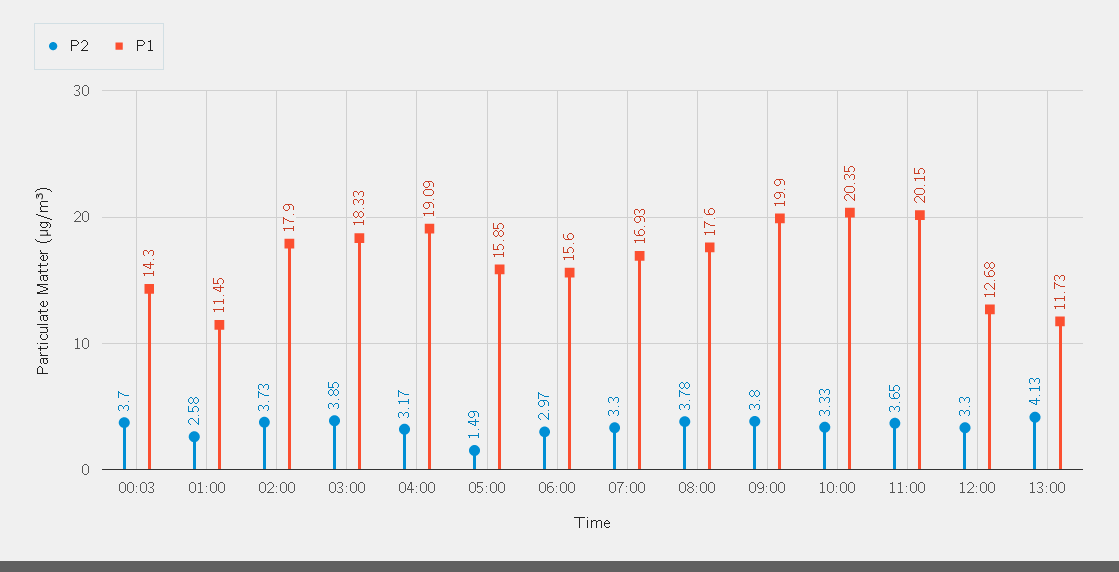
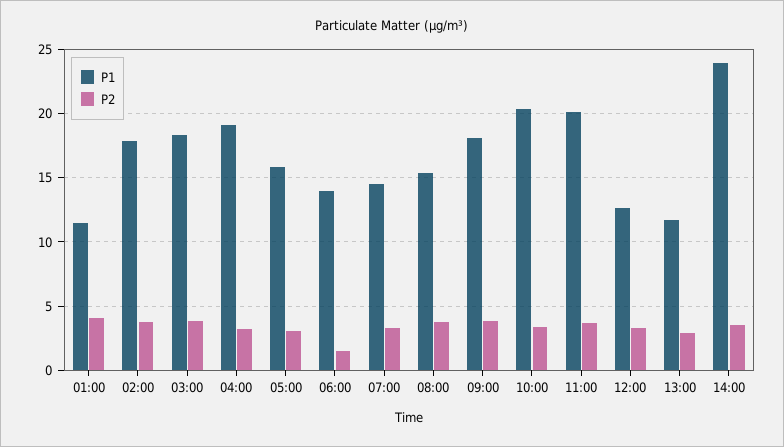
P2, 00:03: 3.7 -> none
P1, 00:03: 14.3 -> none
P2, 01:00: 2.58 -> 4
P2, 05:00: 1.49 -> 3
P2, 06:00: 2.97 -> 1.5
P1, 06:00: 15.6 -> 14
P1, 07:00: 16.93 -> 14.5
P1, 08:00: 17.6 -> 15.5
P1, 09:00: 19.9 -> 18
P2, 13:00: 4.13 -> 3
P1, 14:00: none -> 24
P2, 14:00: none -> 3.5

